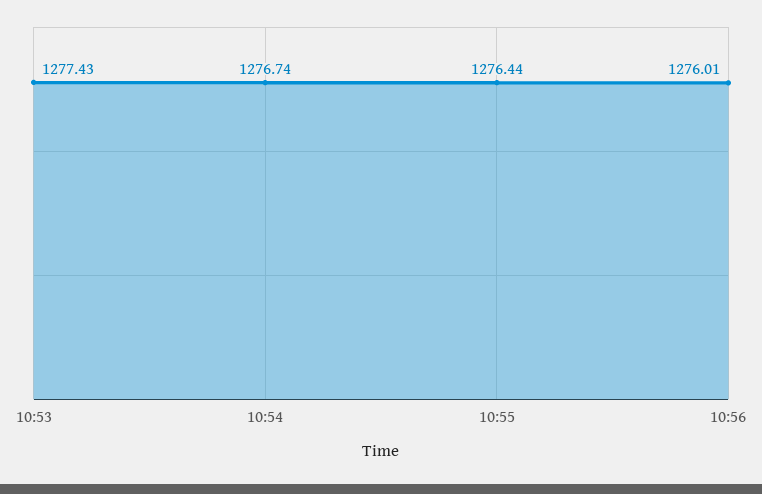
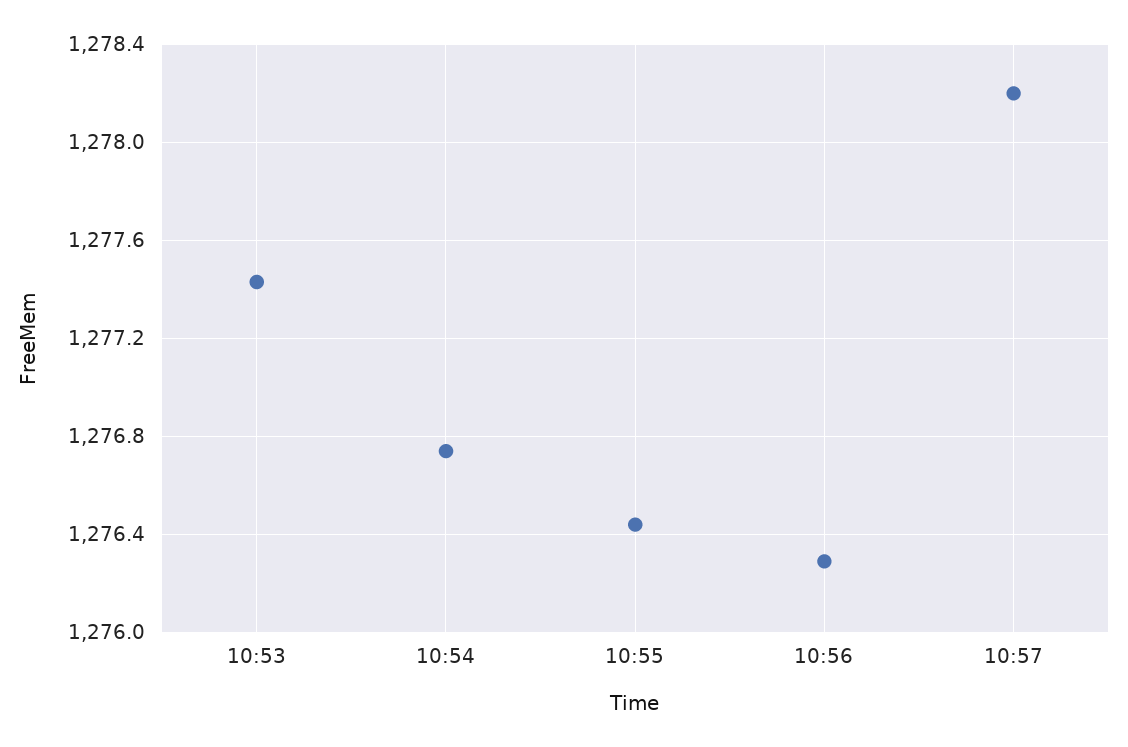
10:56: 1276.01 -> 1276.3
10:57: none -> 1278.2

